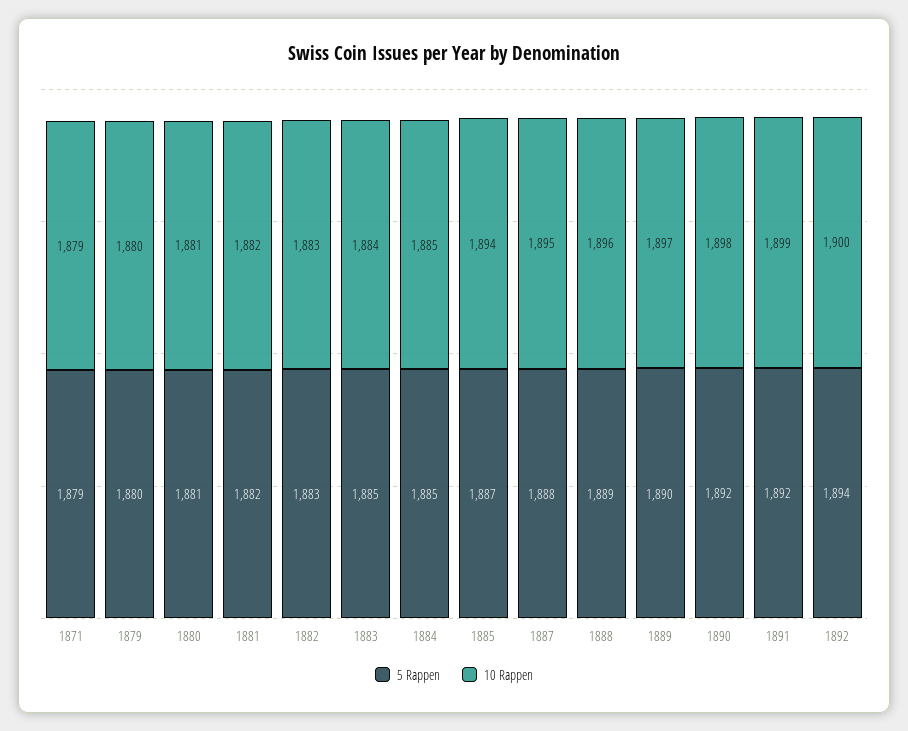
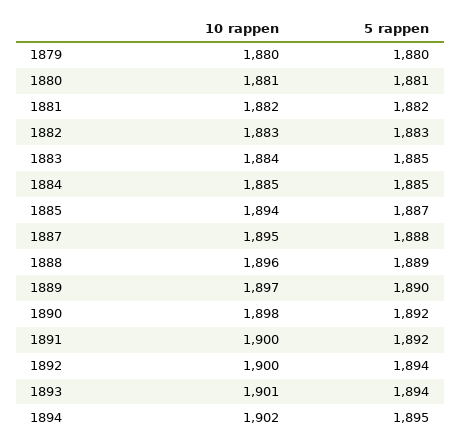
5 Rappen, 1871: 1879 -> none
10 Rappen, 1871: 1879 -> none
10 Rappen, 1891: 1899 -> 1900
10 Rappen, 1893: none -> 1901
5 Rappen, 1893: none -> 1894
10 Rappen, 1894: none -> 1902
5 Rappen, 1894: none -> 1895

